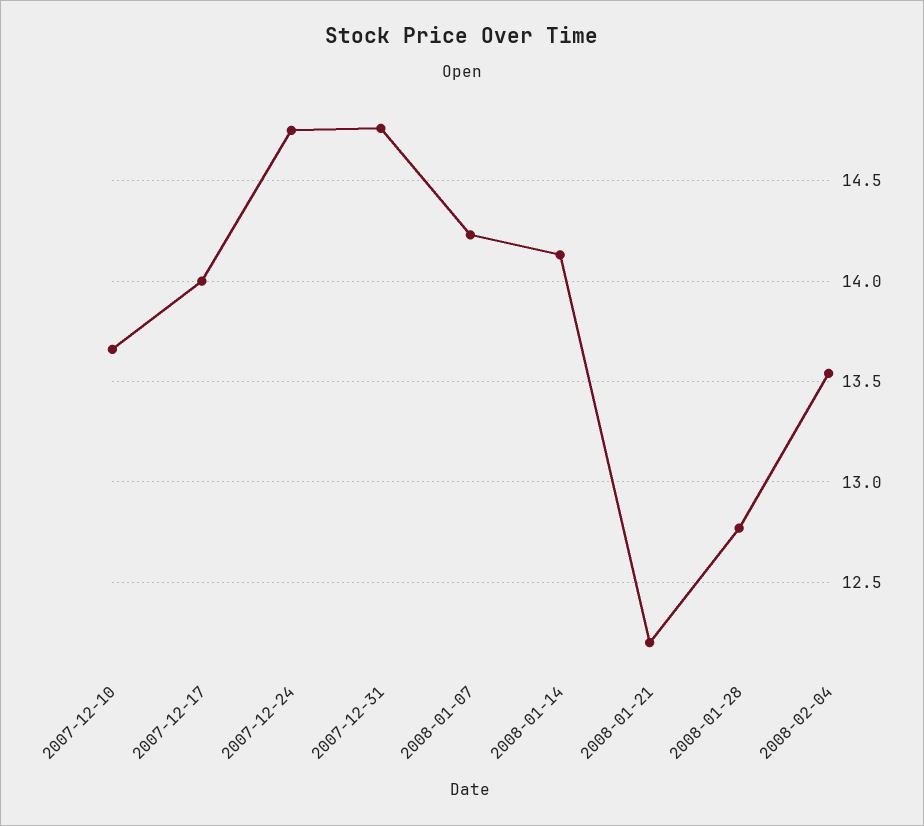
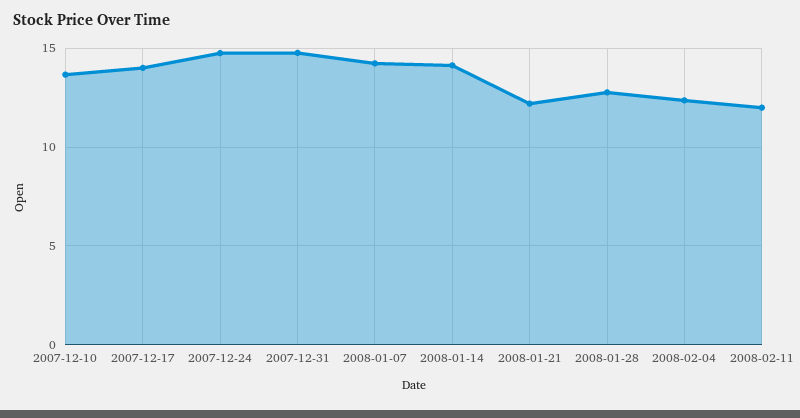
2008-02-04: 13.55 -> 12.5
2008-02-11: none -> 12

